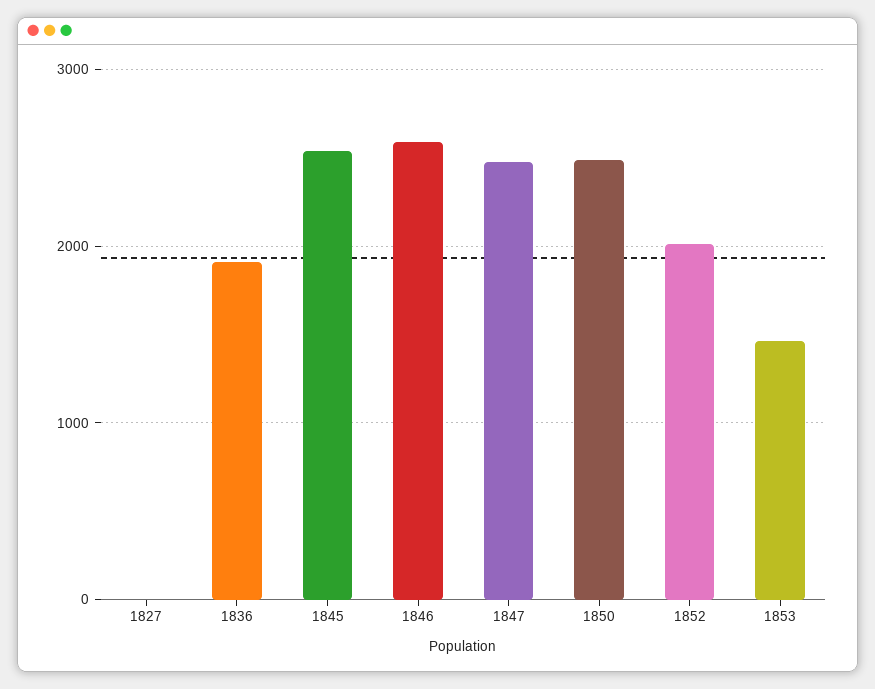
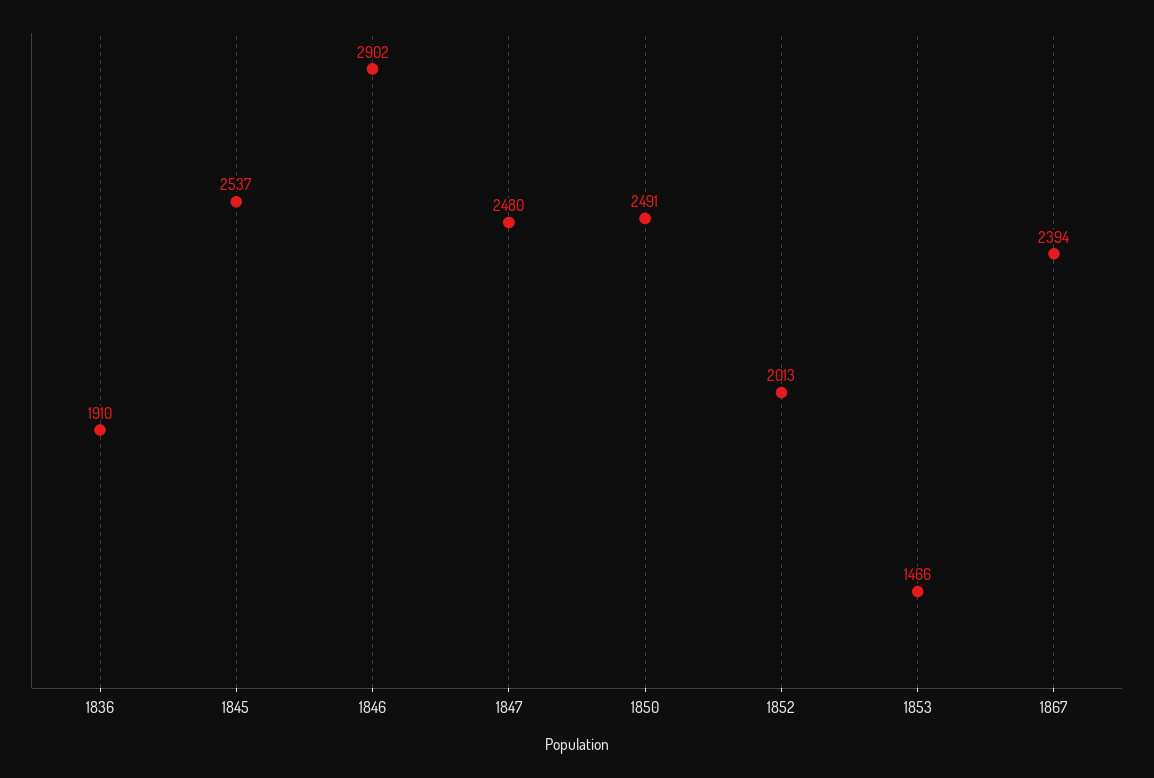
1827: 0 -> none
1846: 2600 -> 2902
1867: none -> 2394

